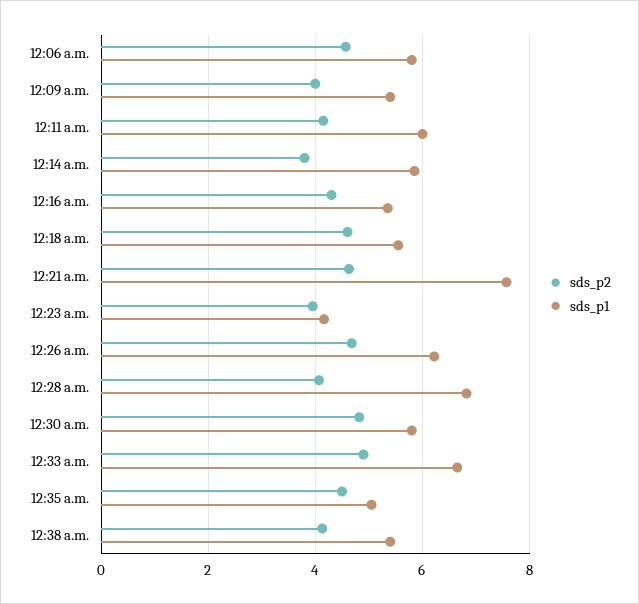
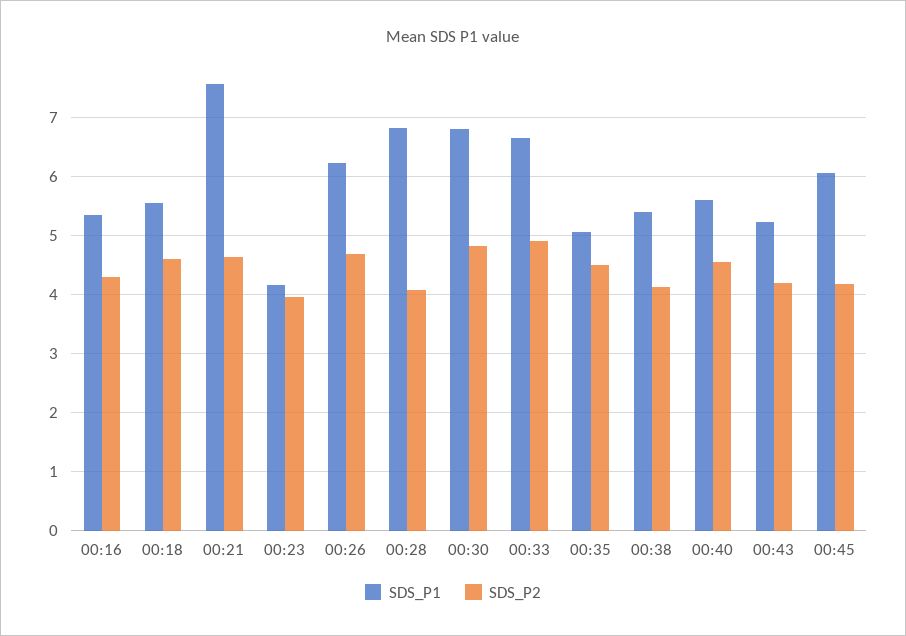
sds_p2, 12:06 a.m.: 4.6 -> none
sds_p1, 12:06 a.m.: 5.8 -> none
sds_p2, 12:09 a.m.: 4 -> none
sds_p1, 12:09 a.m.: 5.4 -> none
sds_p2, 12:11 a.m.: 4.2 -> none
sds_p1, 12:11 a.m.: 6 -> none
sds_p2, 12:14 a.m.: 3.8 -> none
sds_p1, 12:14 a.m.: 5.8 -> none
sds_p1, 12:30 a.m.: 5.8 -> 6.8
sds_p1, 00:40: none -> 5.6
sds_p2, 00:40: none -> 4.6
sds_p1, 00:43: none -> 5.2
sds_p2, 00:43: none -> 4.2
sds_p1, 00:45: none -> 6
sds_p2, 00:45: none -> 4.2

